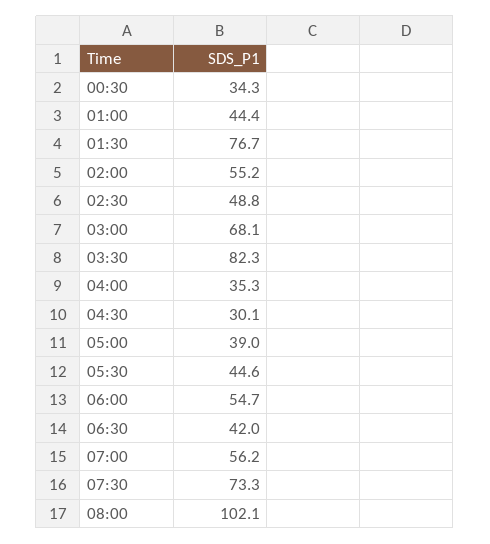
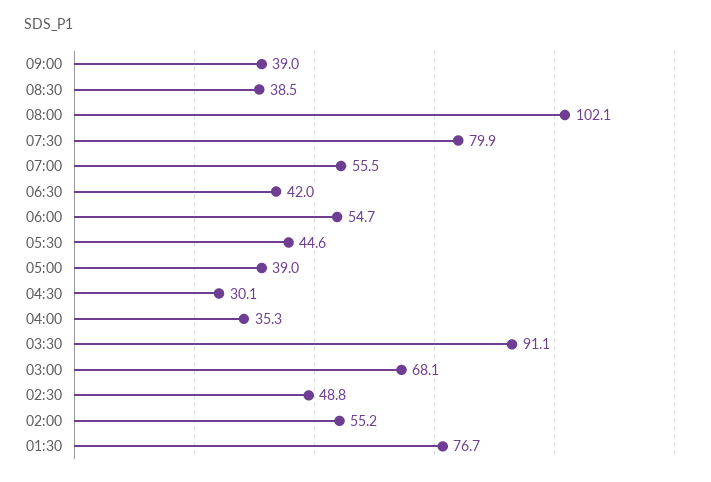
00:30: 34.3 -> none
01:00: 44.4 -> none
03:30: 82.3 -> 91.1
07:00: 56.2 -> 55.5
07:30: 73.3 -> 79.9
09:00: none -> 39
08:30: none -> 38.5

